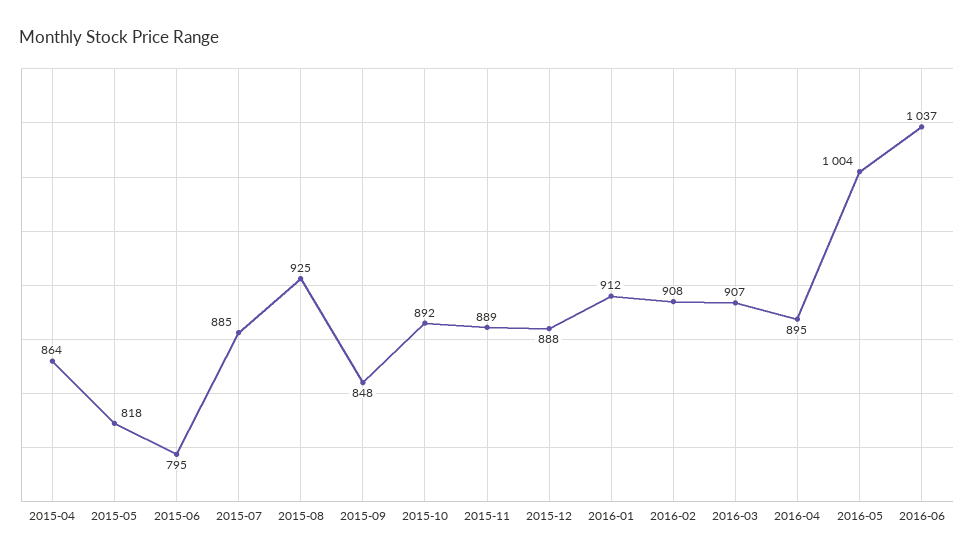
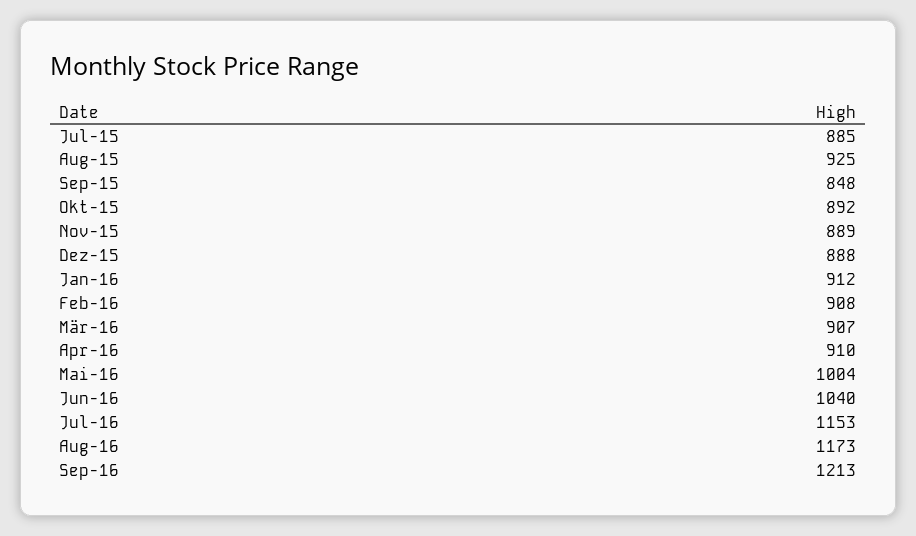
2015-04: 864 -> none
2015-05: 818 -> none
2015-06: 795 -> none
2016-04: 895 -> 910
2016-06: 1037 -> 1040
Jul-16: none -> 1153
Aug-16: none -> 1173
Sep-16: none -> 1213

